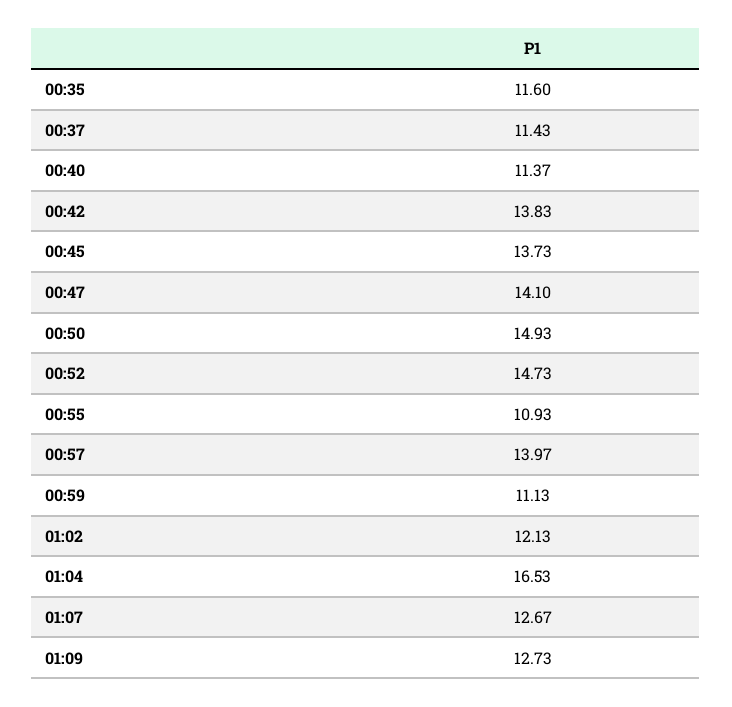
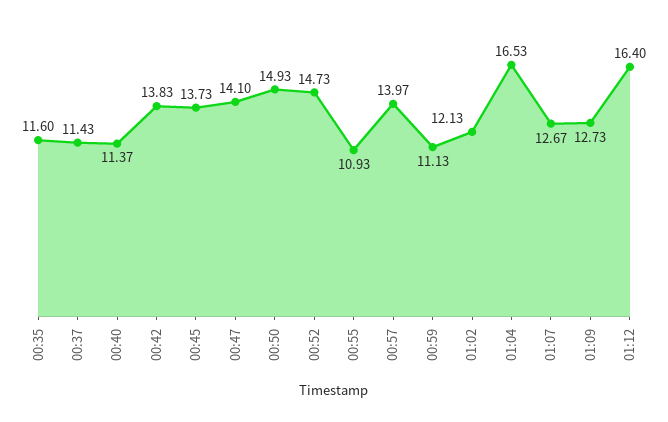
01:12: none -> 16.4

